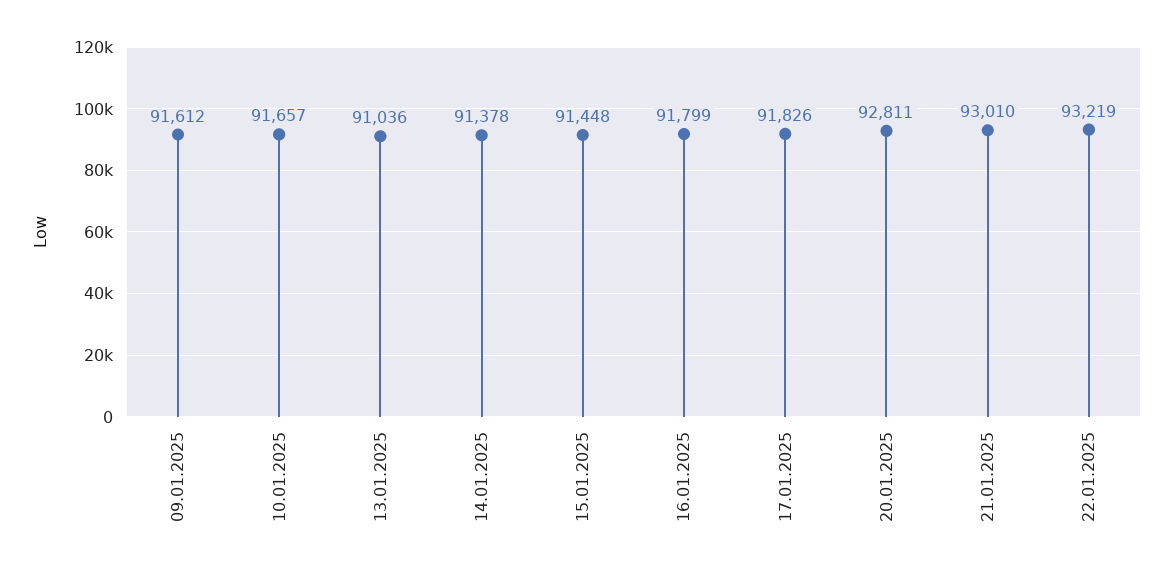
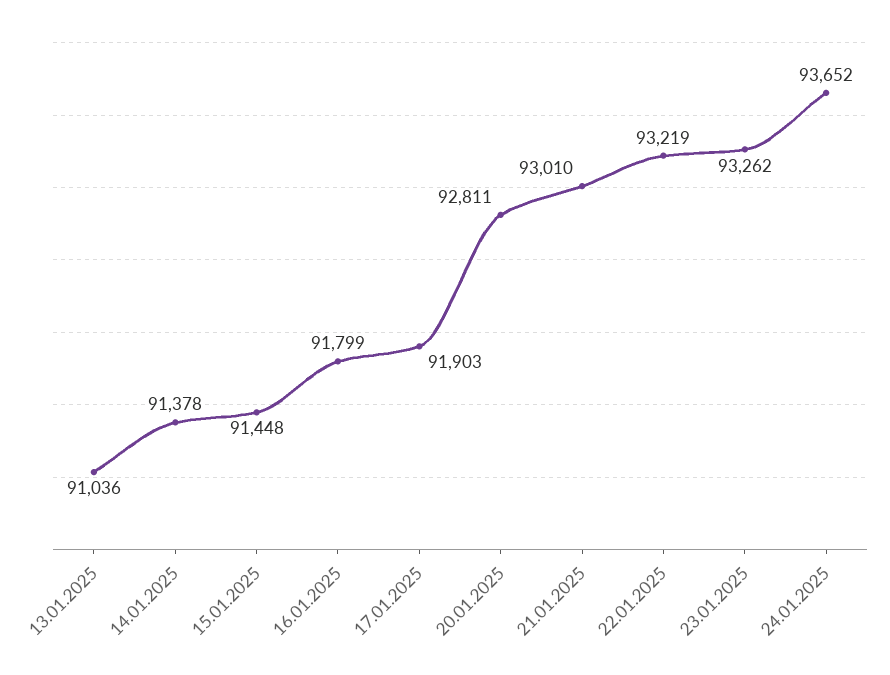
09.01.2025: 91612 -> none
10.01.2025: 91657 -> none
17.01.2025: 91826 -> 91903
23.01.2025: none -> 93262
24.01.2025: none -> 93652

